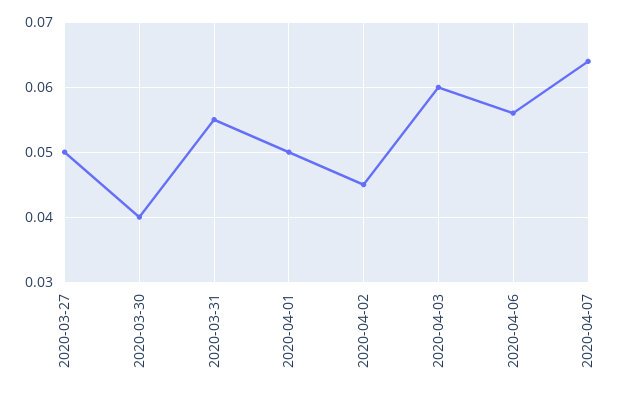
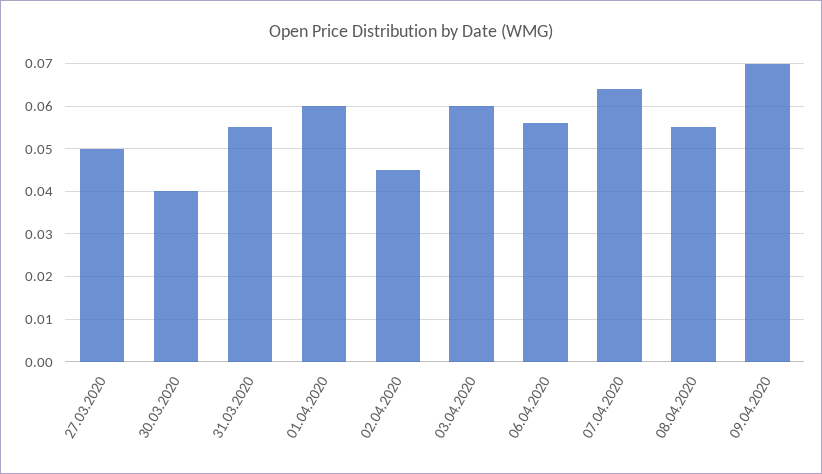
2020-04-01: 0.05 -> 0.06
08.04.2020: none -> 0.055
09.04.2020: none -> 0.07

